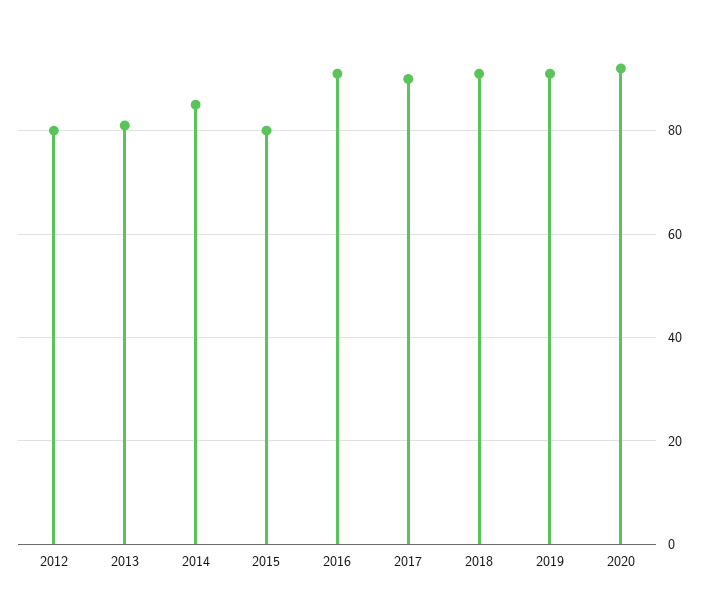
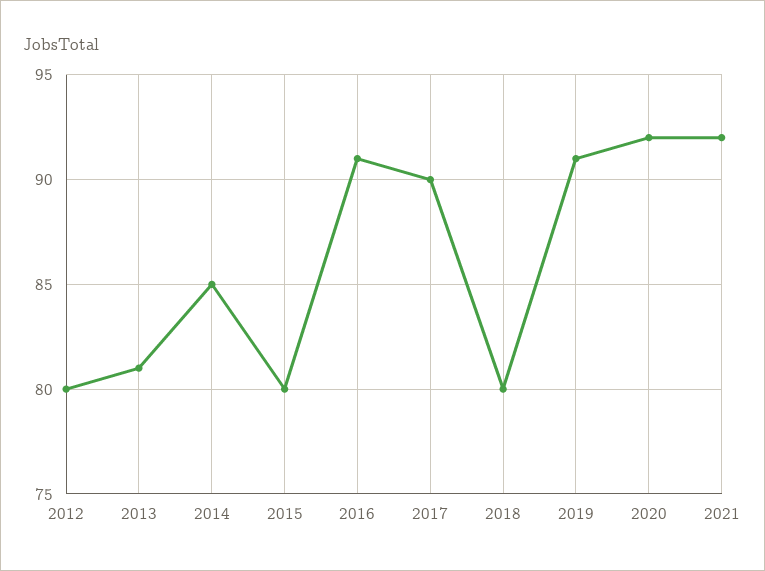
2018: 90 -> 80
2021: none -> 92

